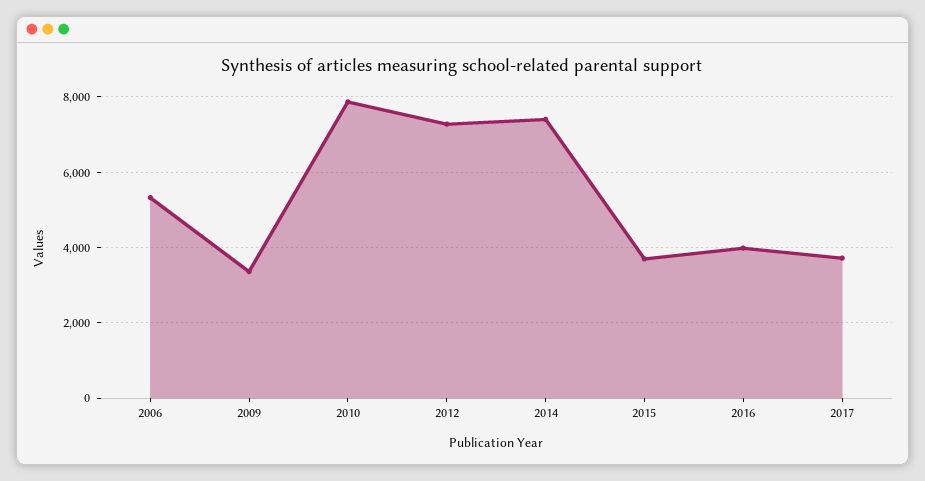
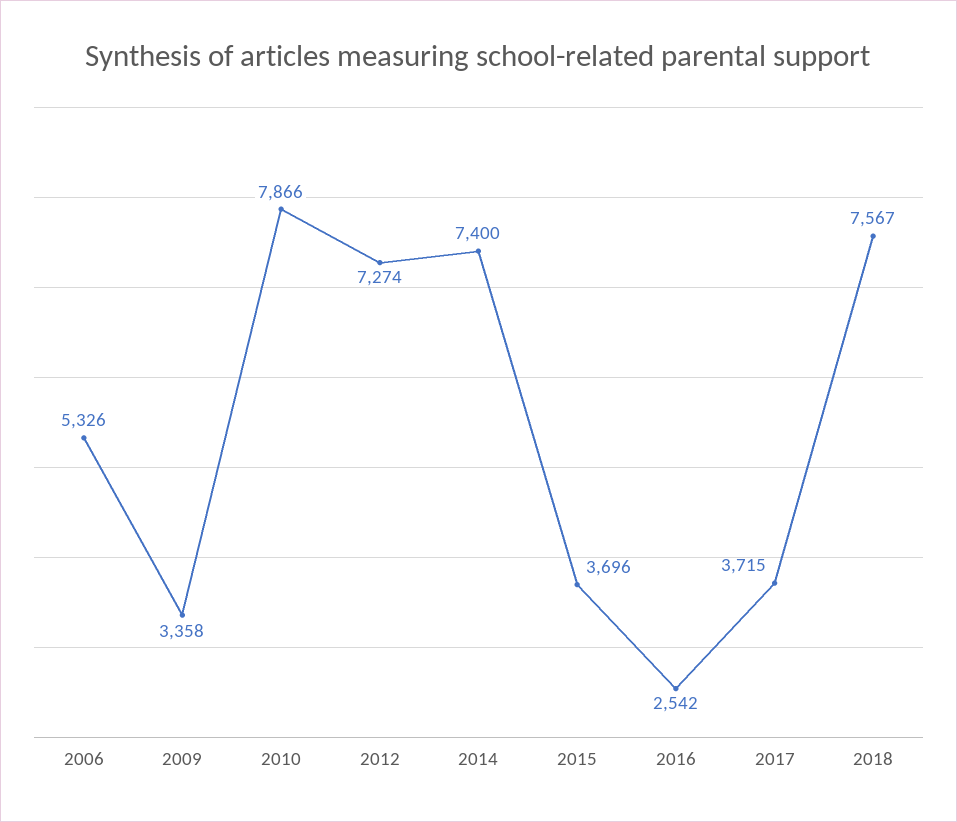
2016: 4000 -> 2542
2018: none -> 7567

